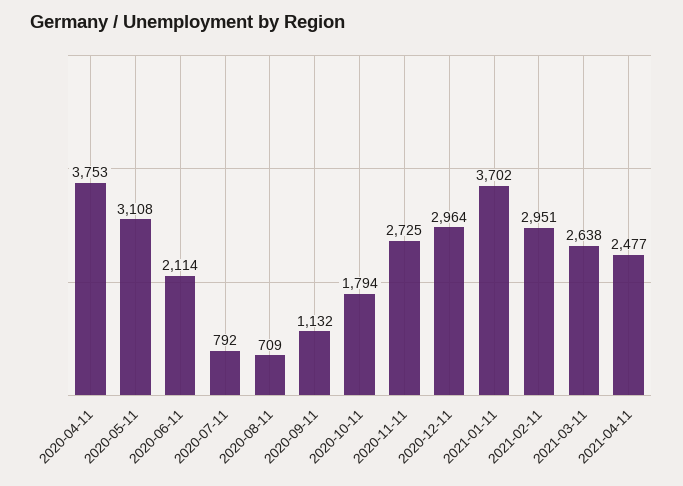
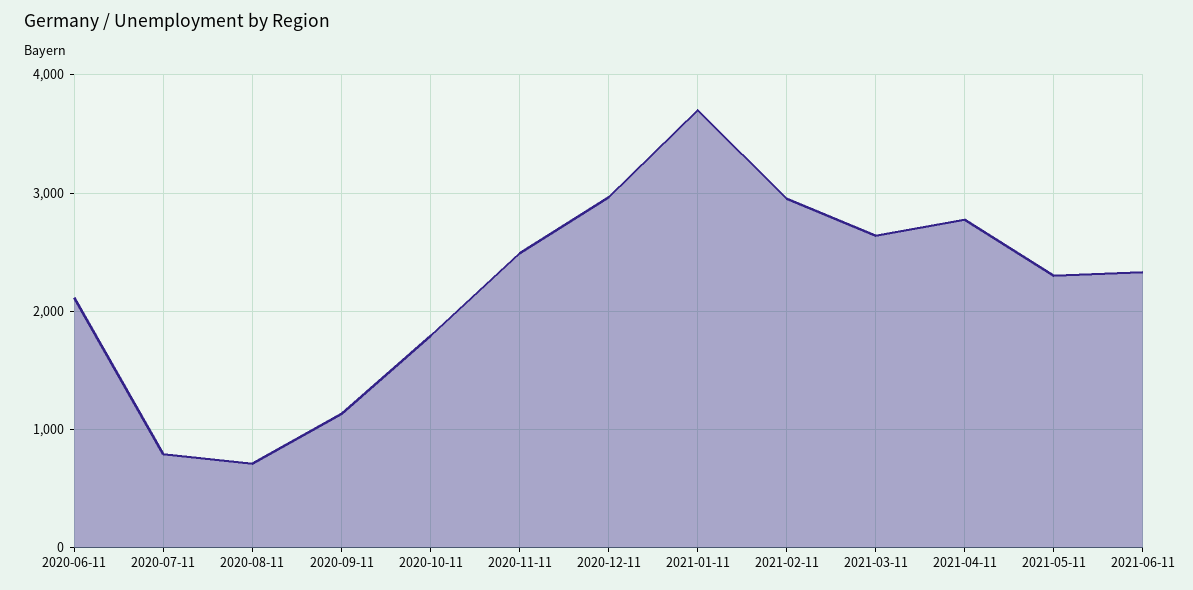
2020-04-11: 3753 -> none
2020-05-11: 3108 -> none
2020-11-11: 2725 -> 2500
2021-04-11: 2477 -> 2800
2021-05-11: none -> 2300
2021-06-11: none -> 2300

